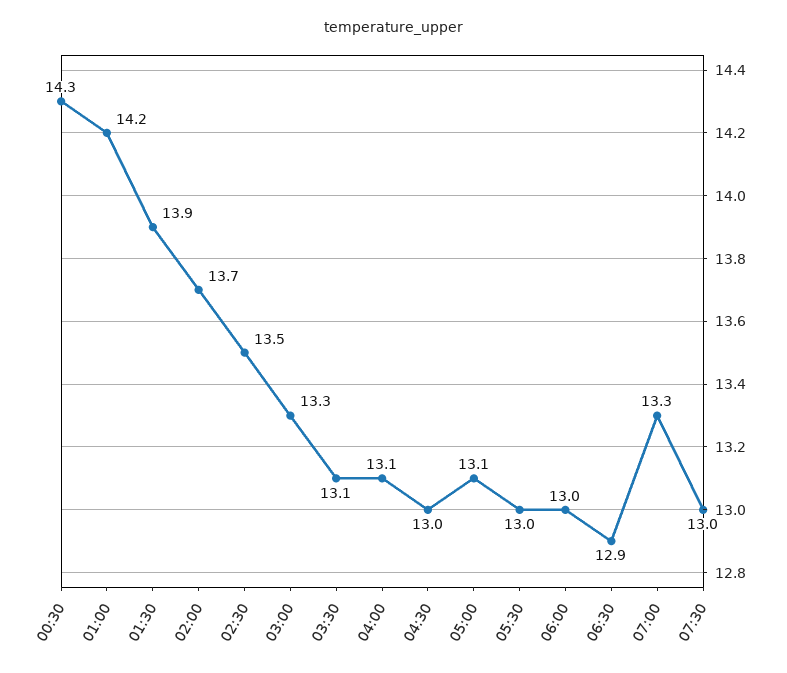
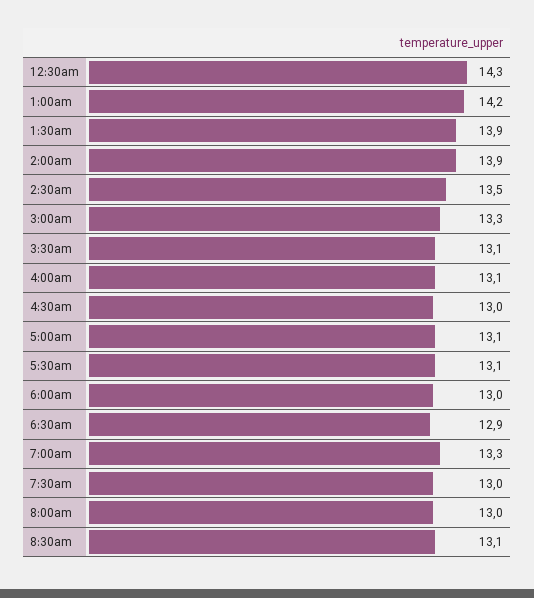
02:00: 13.7 -> 13.9
05:30: 13 -> 13.1
8:00am: none -> 13
8:30am: none -> 13.1

